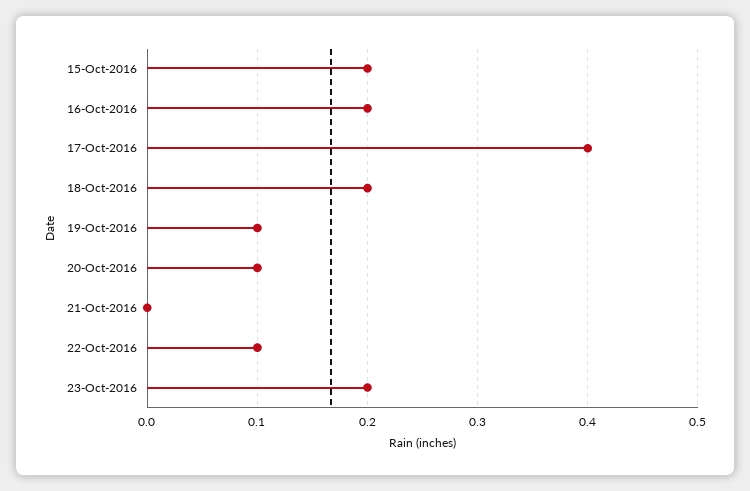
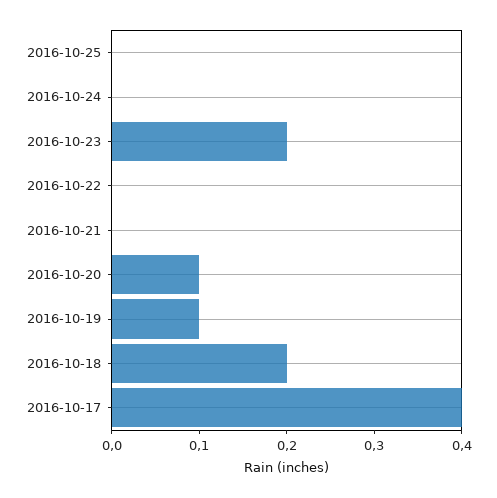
15-Oct-2016: 0.2 -> none
16-Oct-2016: 0.2 -> none
22-Oct-2016: 0.1 -> 0
2016-10-25: none -> 0
2016-10-24: none -> 0

